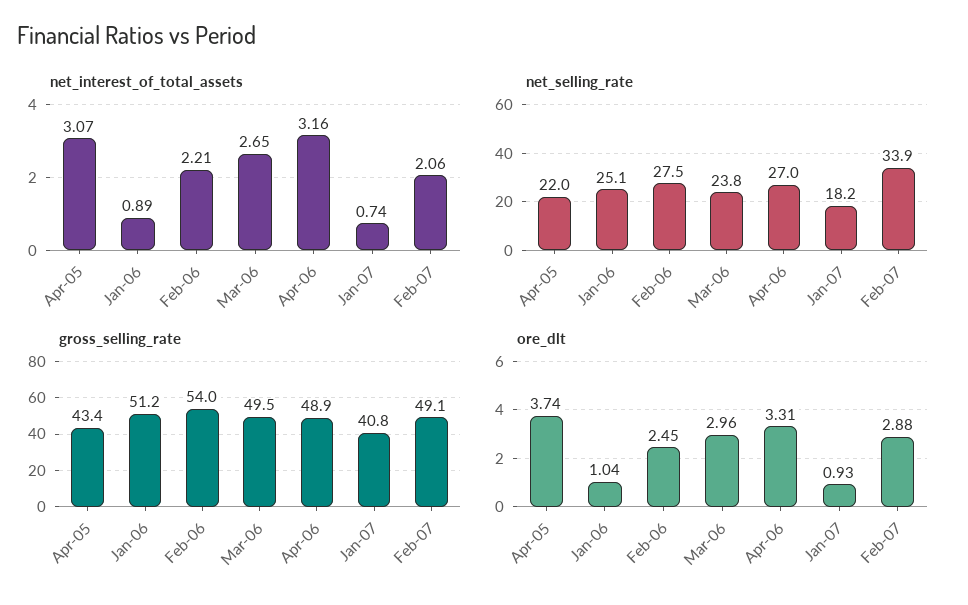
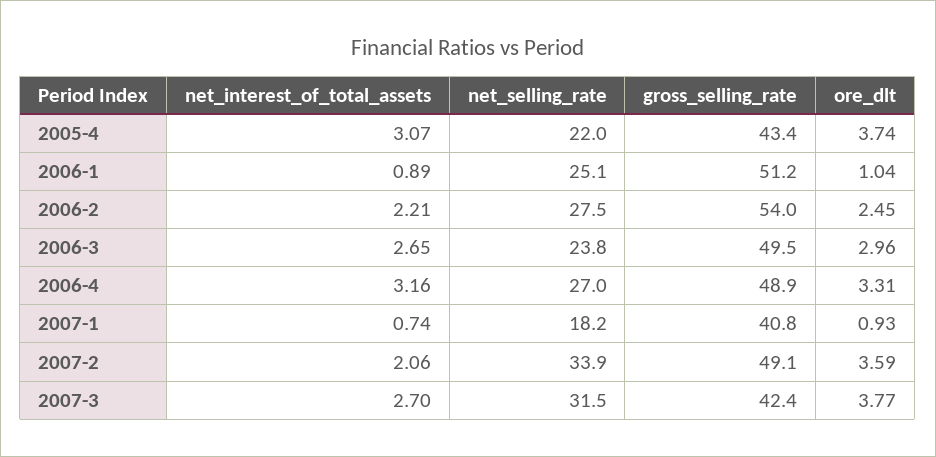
ore_dlt, Feb-07: 2.88 -> 3.59
net_interest_of_total_assets, 2007-3: none -> 2.7
net_selling_rate, 2007-3: none -> 31.5
gross_selling_rate, 2007-3: none -> 42.4
ore_dlt, 2007-3: none -> 3.77

